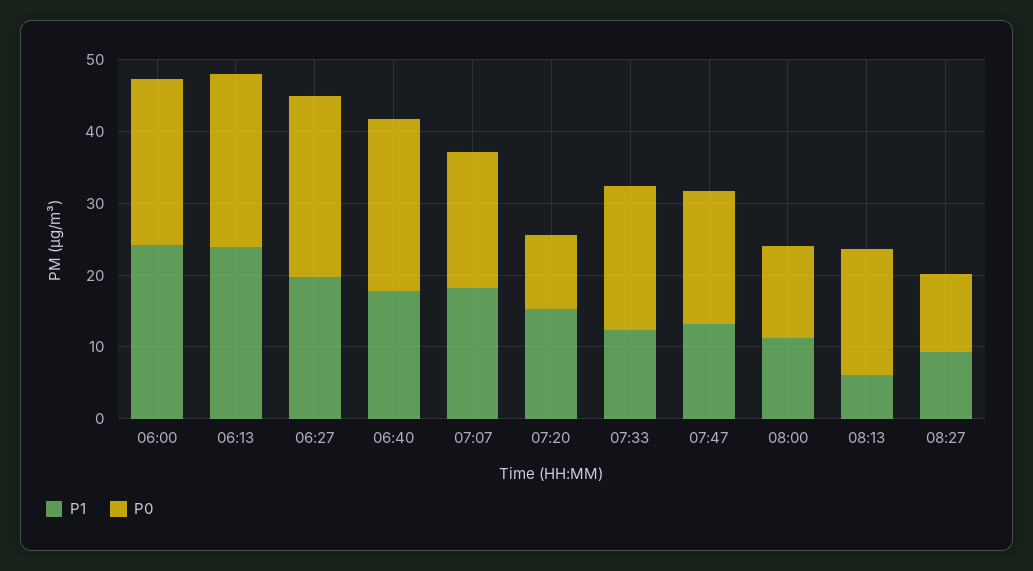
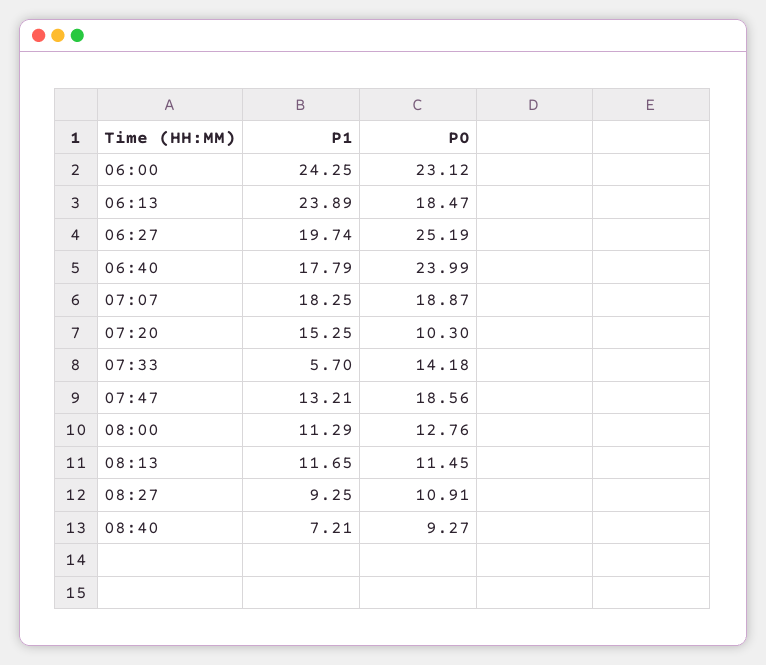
P0, 06:13: 24 -> 18.47
P1, 07:33: 12 -> 5.7
P0, 07:33: 20 -> 14.18
P1, 08:13: 6 -> 11.65
P0, 08:13: 18 -> 11.45
P1, 08:40: none -> 7.21
P0, 08:40: none -> 9.27

